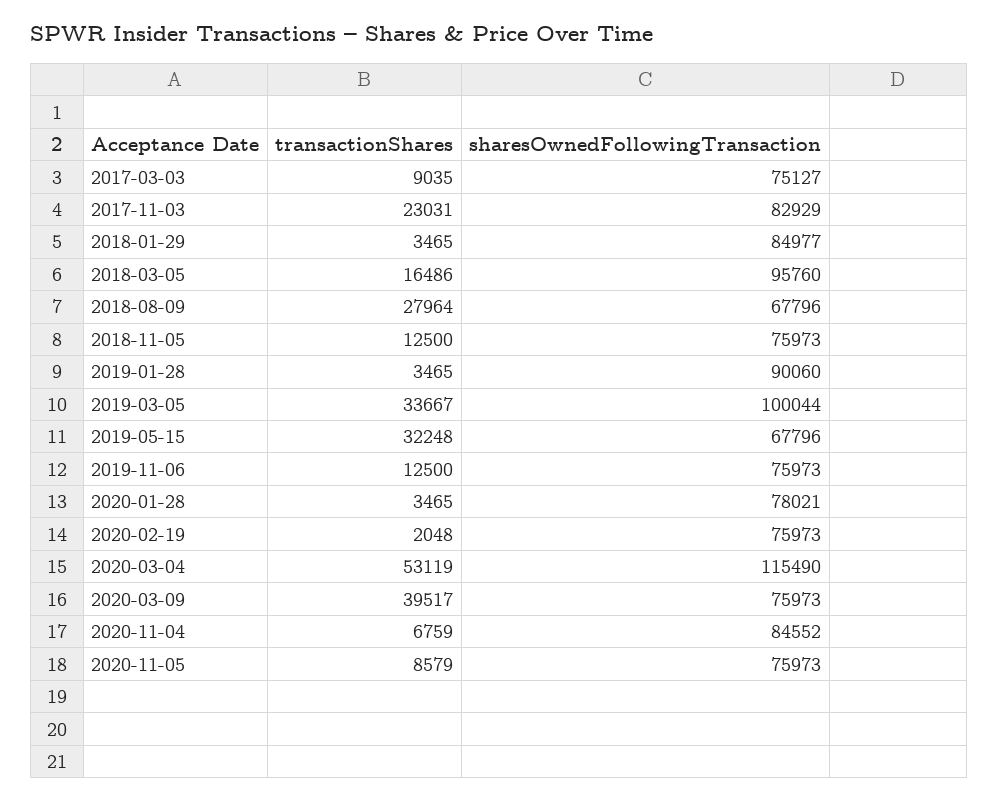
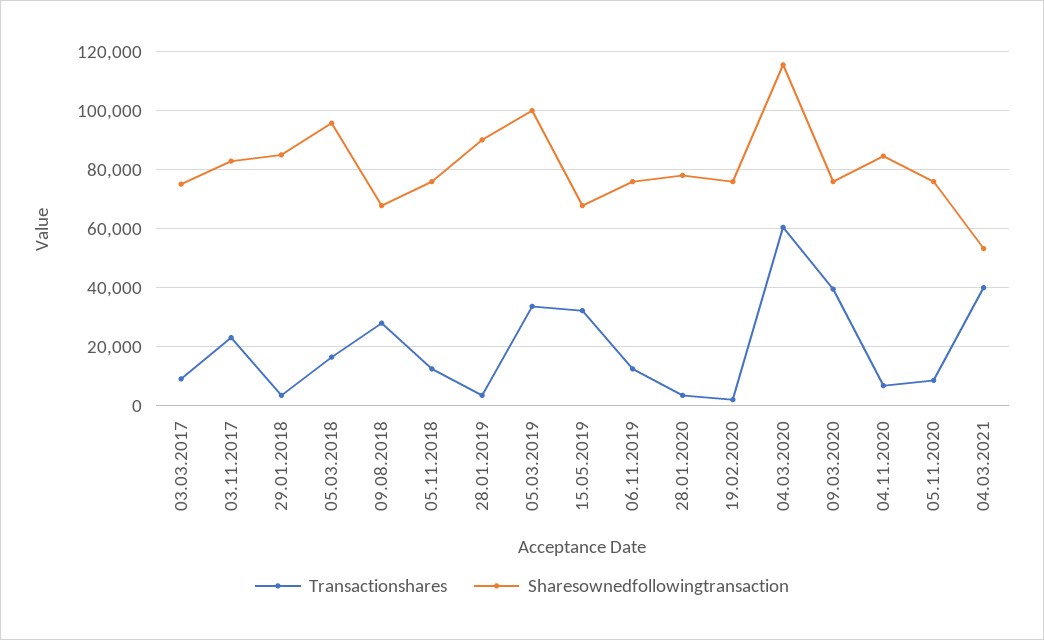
transactionShares, 2020-03-04: 53119 -> 60000
transactionShares, 04.03.2021: none -> 40000
sharesOwnedFollowingTransaction, 04.03.2021: none -> 52500

